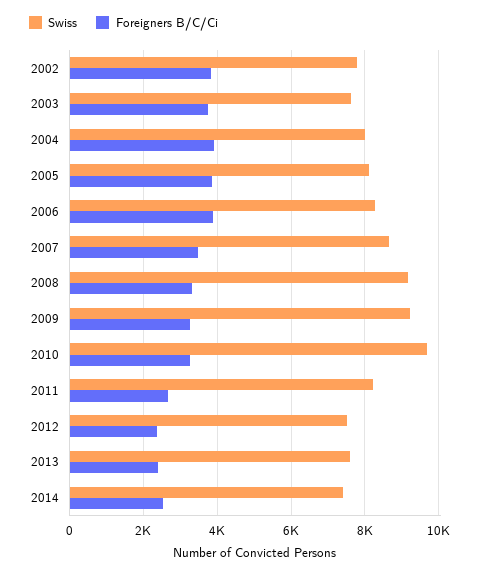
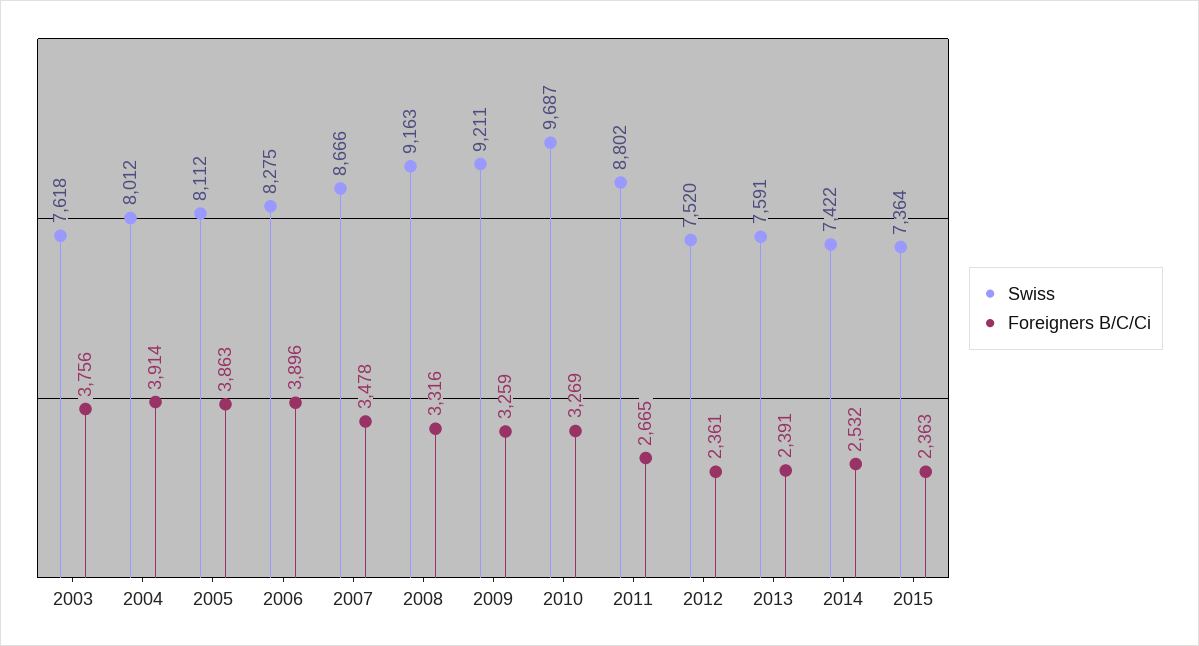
Swiss, 2002: 7800 -> none
Foreigners B/C/Ci, 2002: 3800 -> none
Swiss, 2011: 8200 -> 8802
Swiss, 2015: none -> 7364
Foreigners B/C/Ci, 2015: none -> 2363

